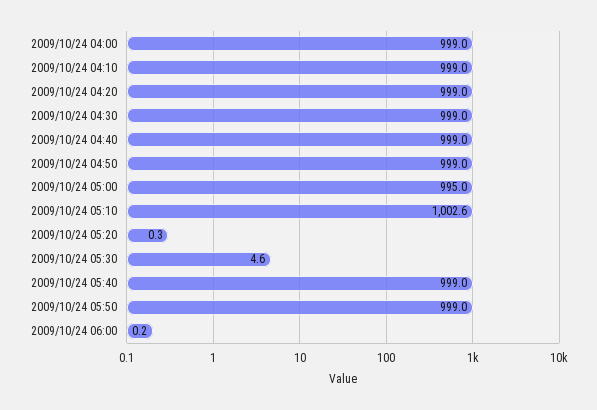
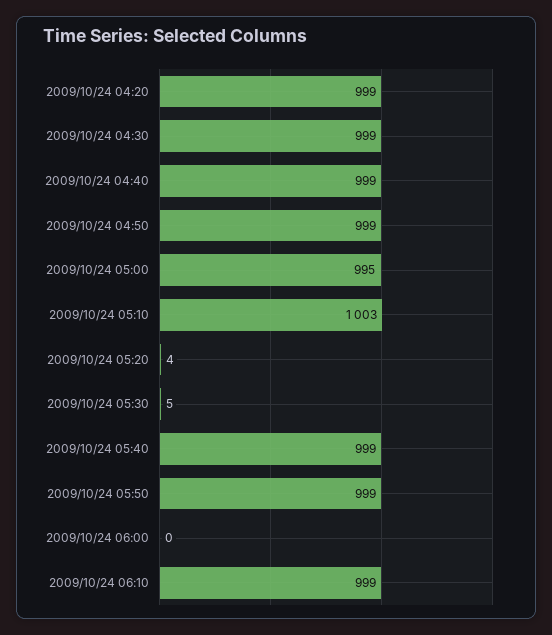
2009/10/24 04:00: 999 -> none
2009/10/24 04:10: 999 -> none
2009/10/24 05:20: 0.3 -> 4
2009/10/24 06:10: none -> 999

